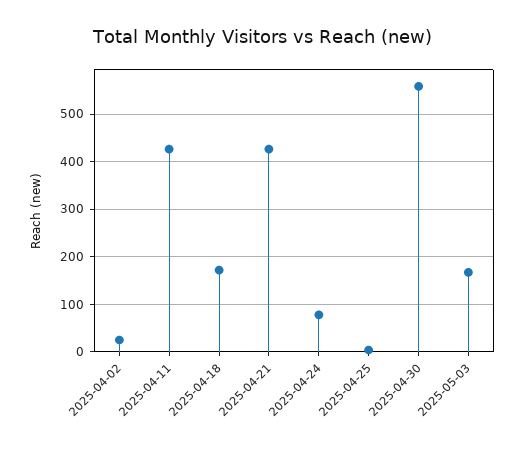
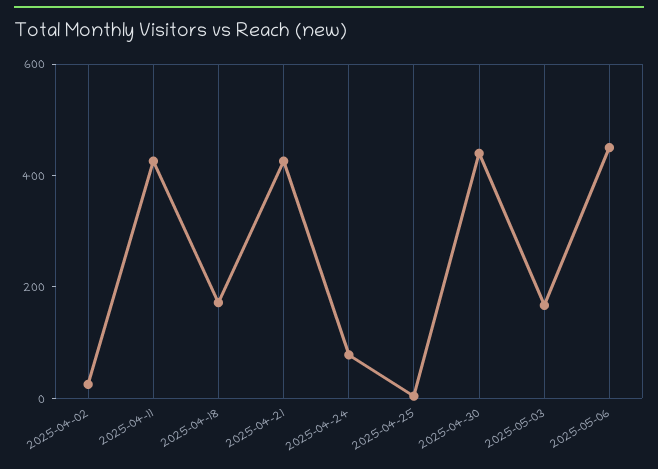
2025-04-30: 560 -> 450
2025-05-06: none -> 450

